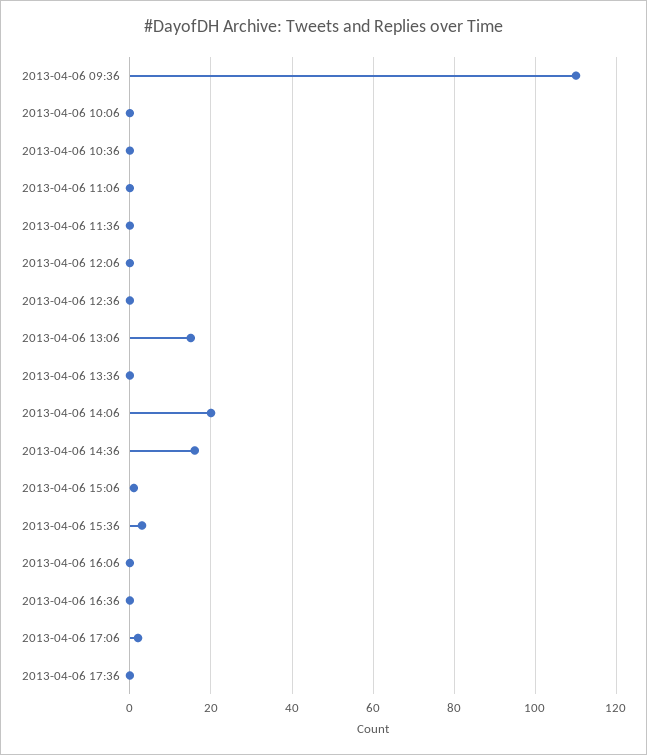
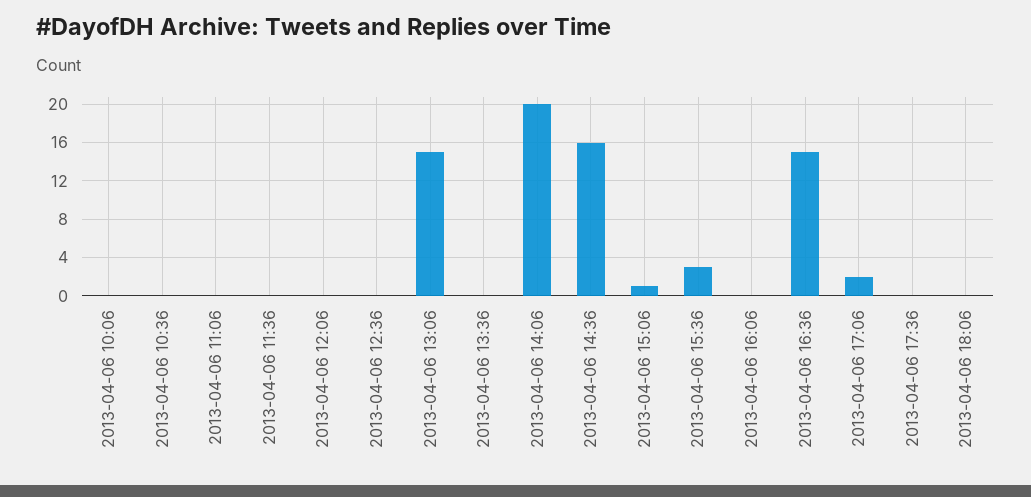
2013-04-06 09:36: 110 -> none
2013-04-06 16:36: 0 -> 15
2013-04-06 18:06: none -> 0

